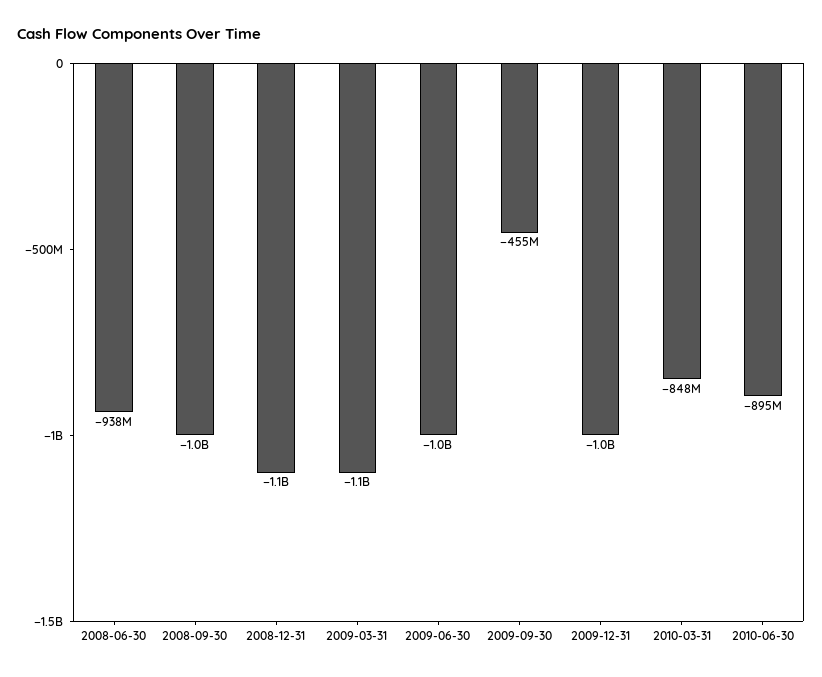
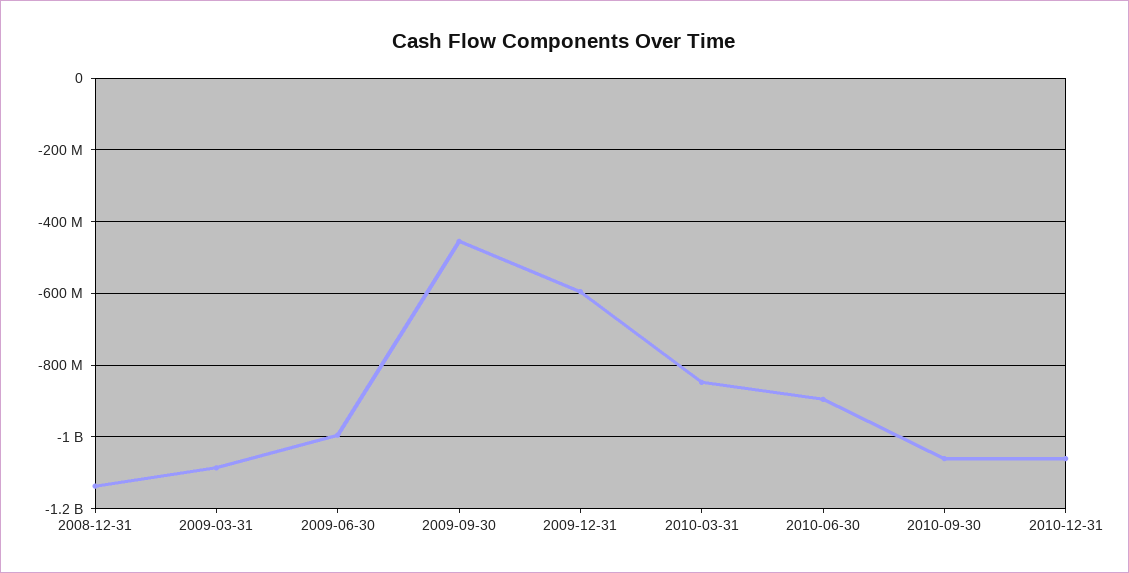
2008-06-30: -938000000 -> none
2008-09-30: -1000000000 -> none
2009-12-31: -1000000000 -> -600000000
2010-09-30: none -> -1060000000
2010-12-31: none -> -1060000000

